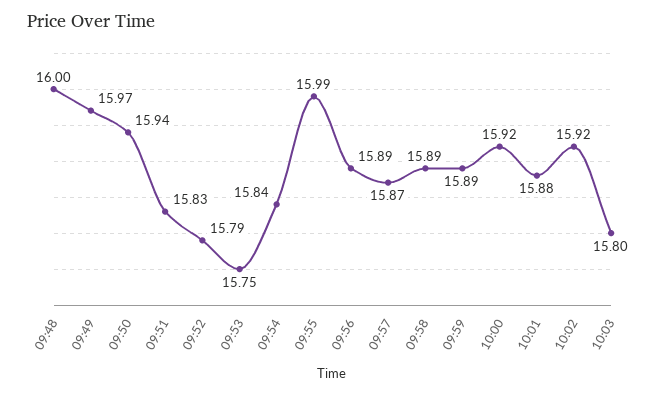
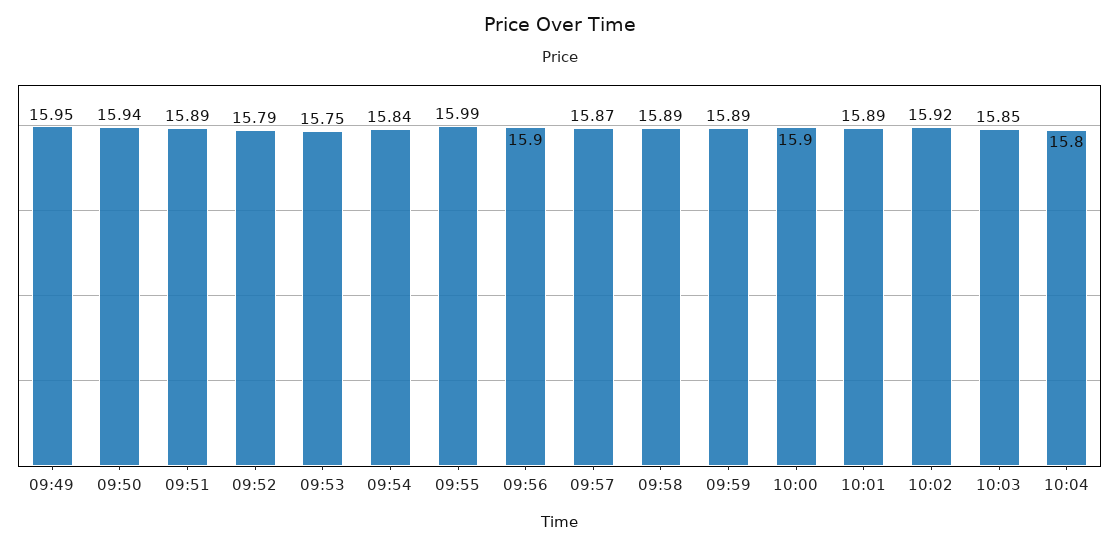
09:48: 16 -> none
09:49: 15.97 -> 15.95
09:51: 15.83 -> 15.89
09:56: 15.89 -> 15.9
10:00: 15.92 -> 15.9
10:01: 15.88 -> 15.89
10:03: 15.8 -> 15.85
10:04: none -> 15.8

